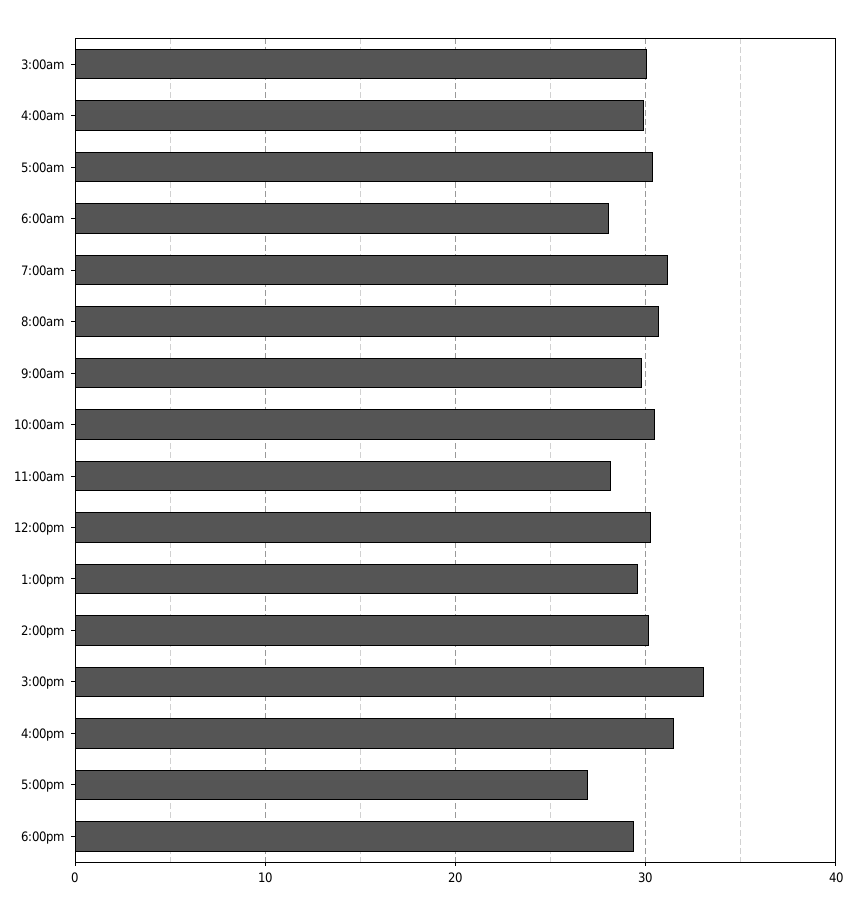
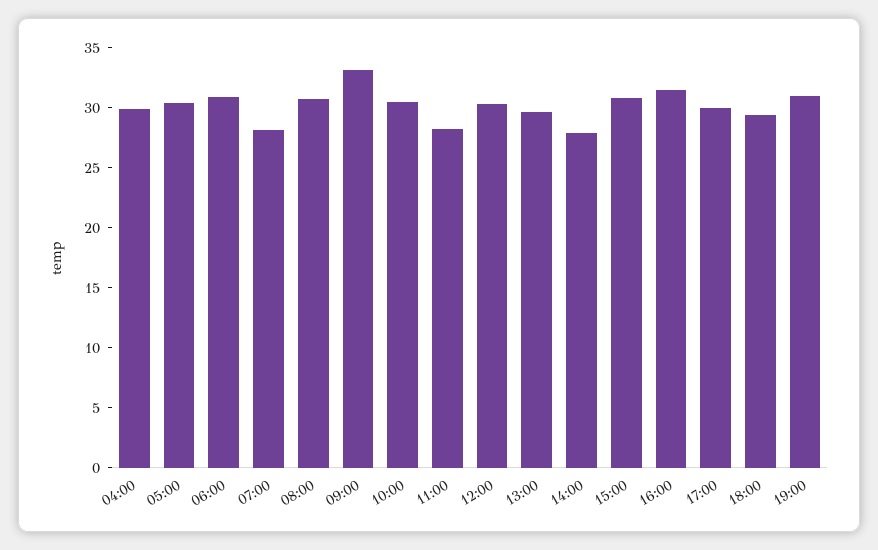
3:00am: 30 -> none
6:00am: 28 -> 31
7:00am: 31 -> 28
9:00am: 30 -> 33
2:00pm: 30 -> 28
3:00pm: 33 -> 31
5:00pm: 27 -> 30
19:00: none -> 31

